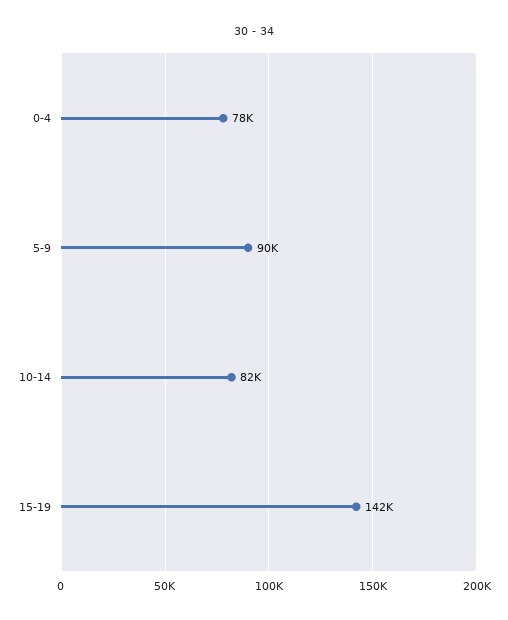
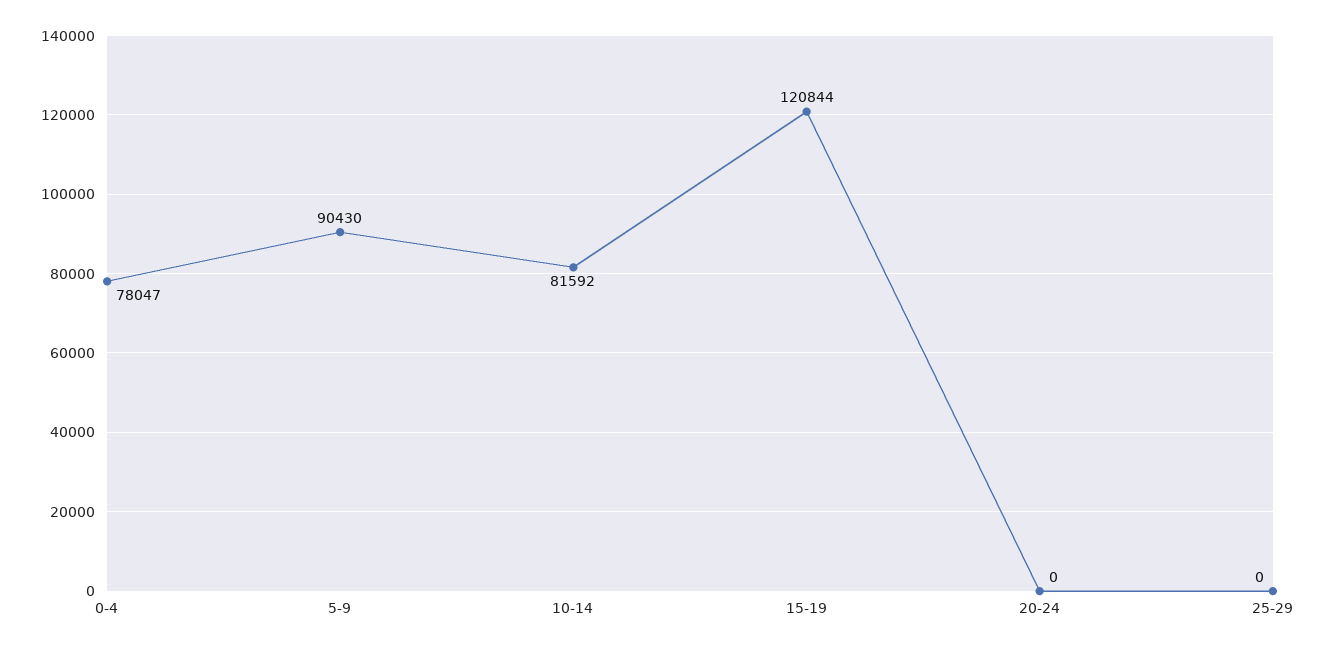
15-19: 142000 -> 120844
20-24: none -> 0
25-29: none -> 0

